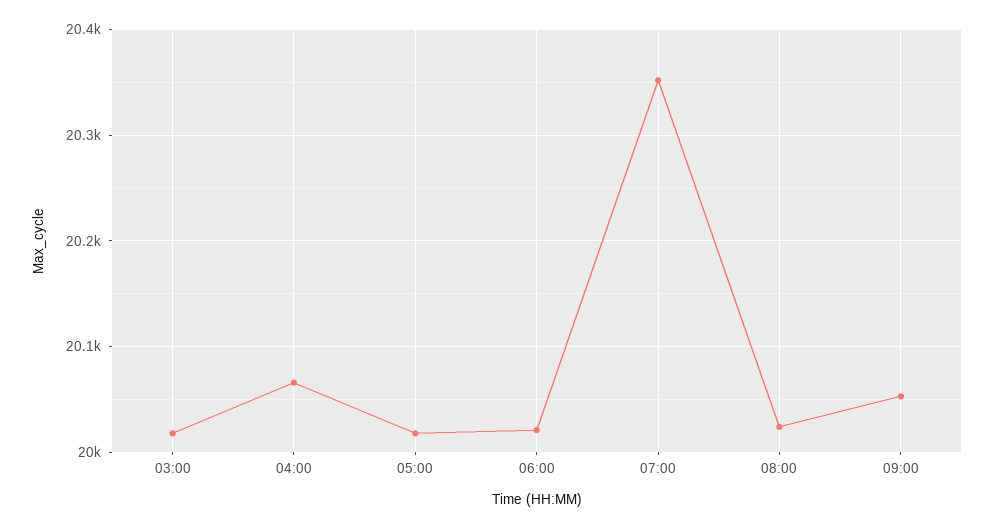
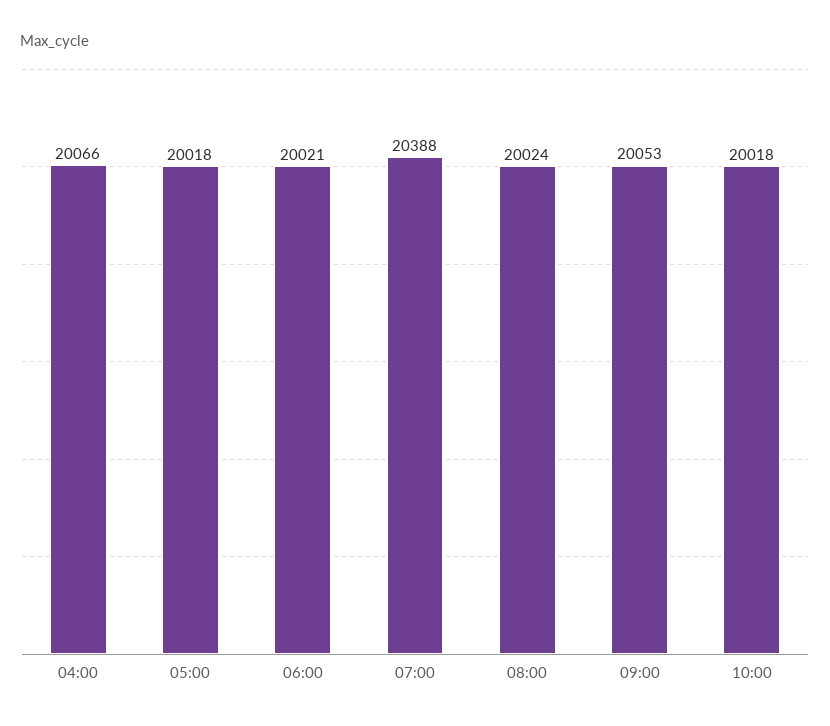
03:00: 20020 -> none
07:00: 20350 -> 20388
10:00: none -> 20018

